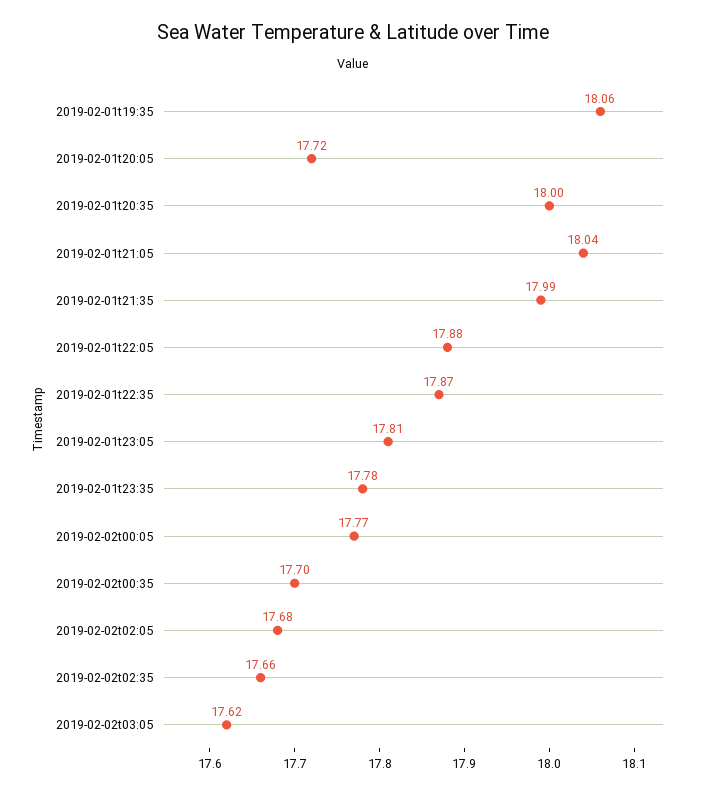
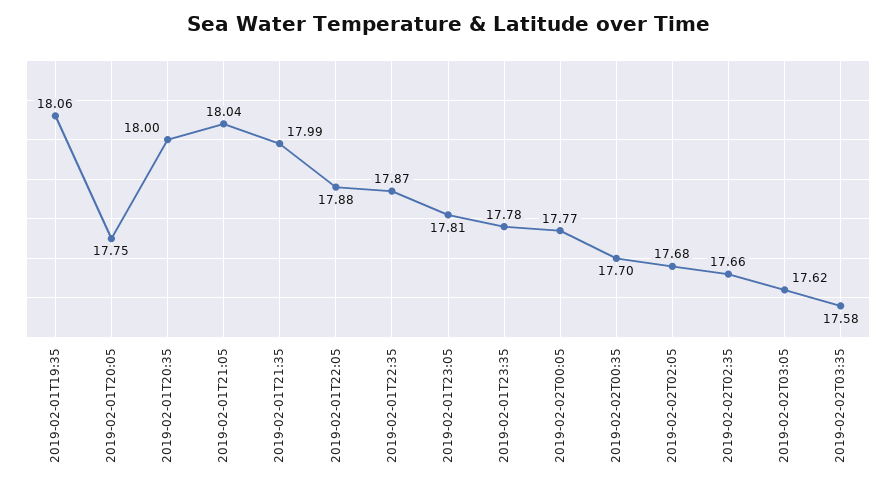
2019-02-01t20:05: 17.72 -> 17.75
2019-02-02T03:35: none -> 17.58

